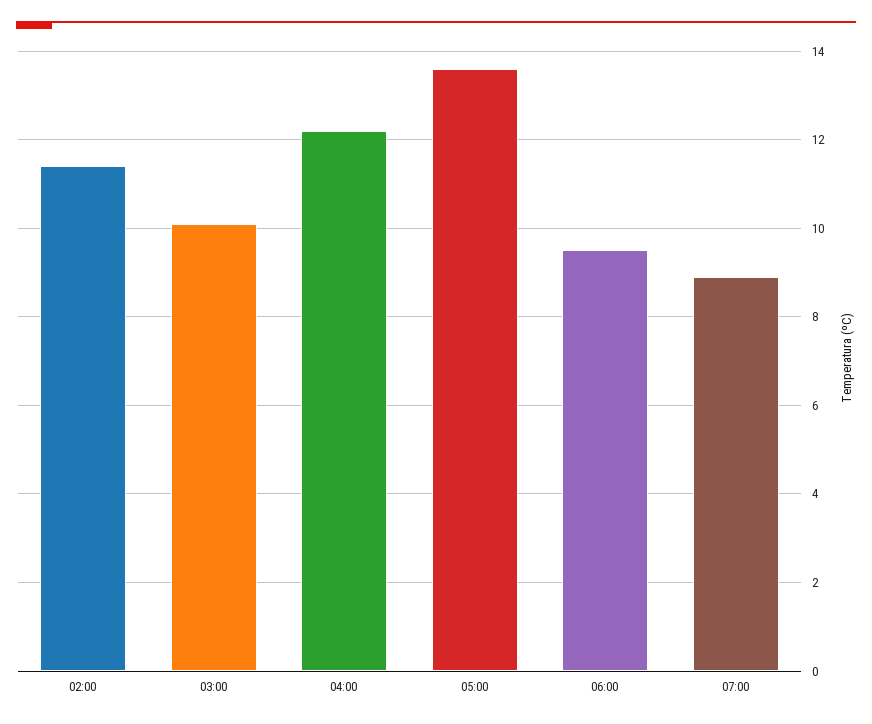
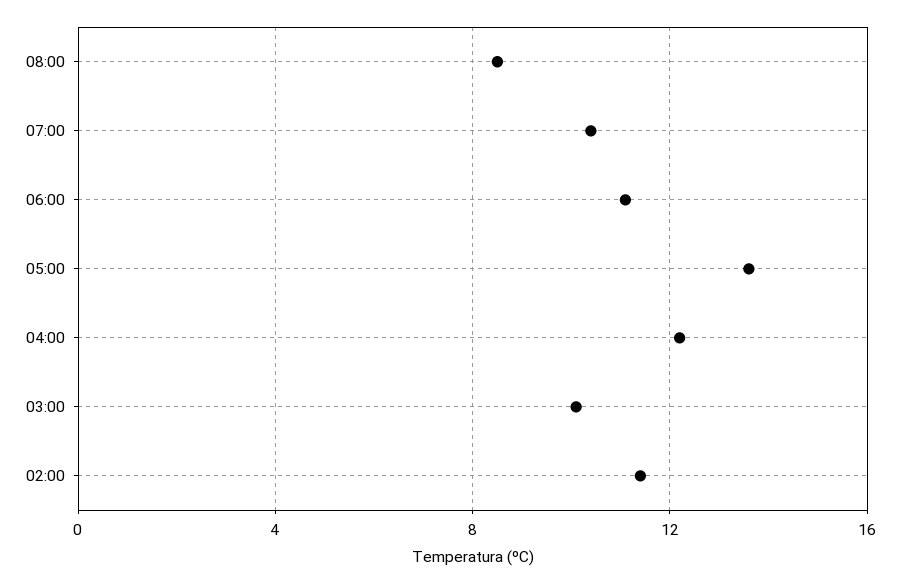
06:00: 9.5 -> 11
07:00: 9 -> 10.5
08:00: none -> 8.5

